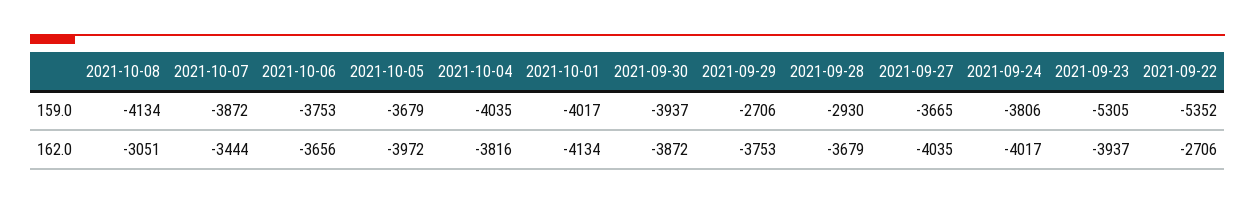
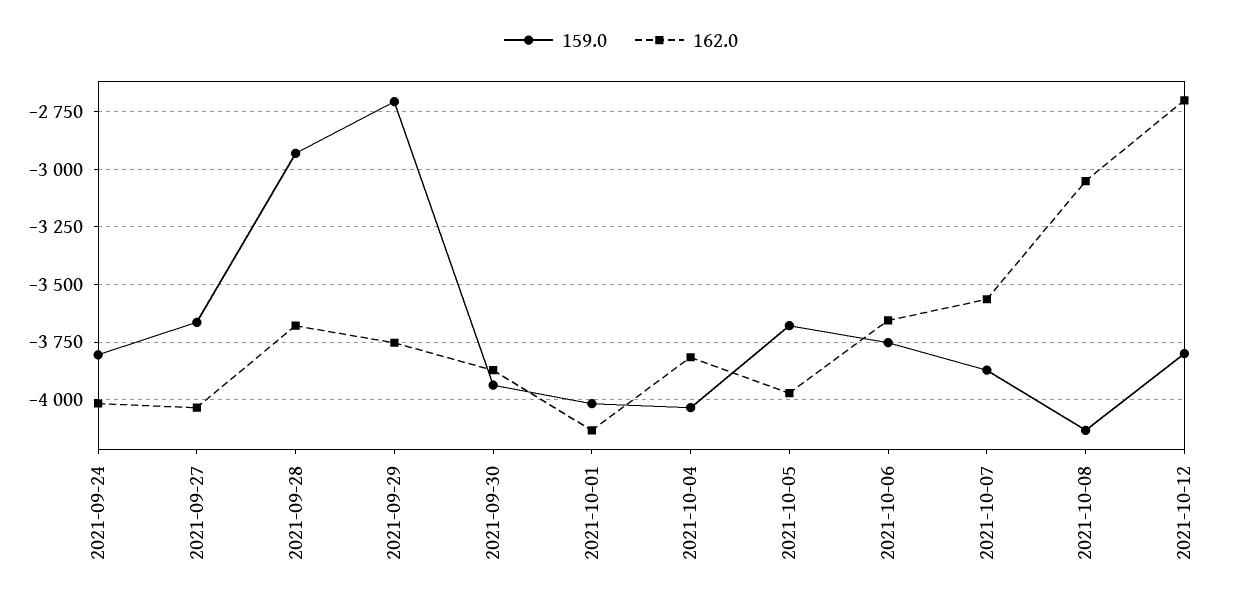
159.0, 2021-09-23: -5305 -> none
159.0, 2021-09-22: -5352 -> none
162.0, 2021-10-07: -3444 -> -3550
162.0, 2021-09-23: -3937 -> none
162.0, 2021-09-22: -2706 -> none
159.0, 2021-10-12: none -> -3800
162.0, 2021-10-12: none -> -2700

